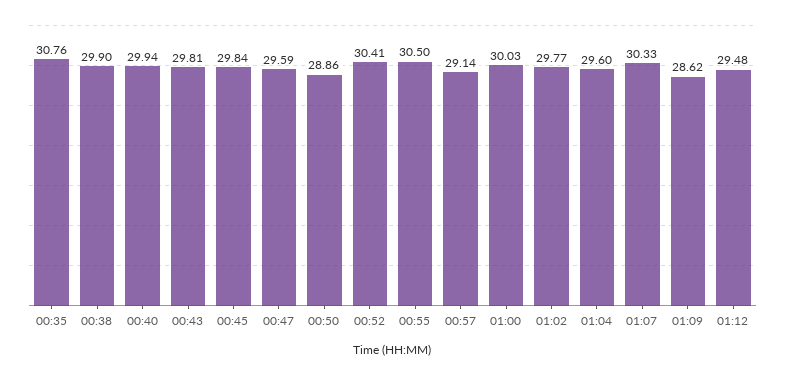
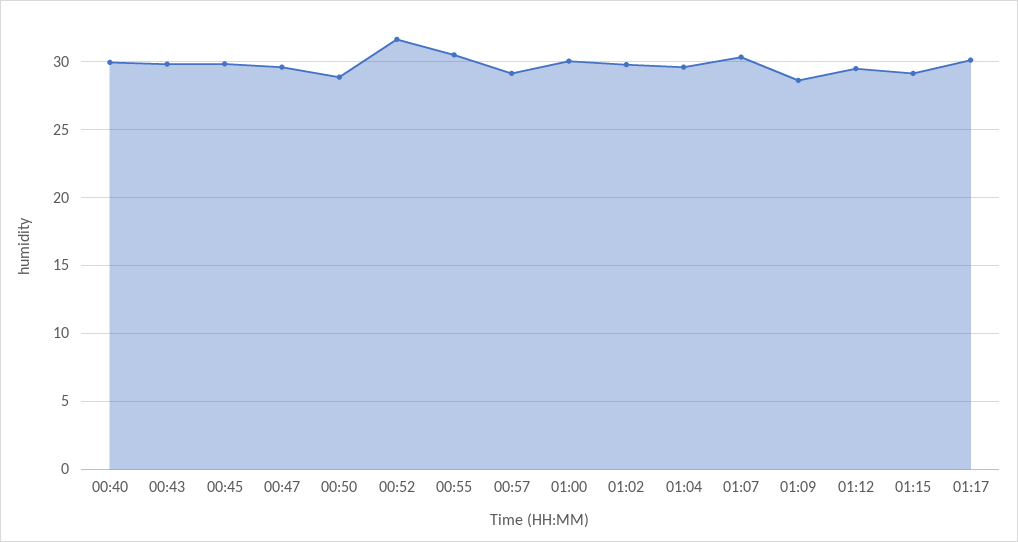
00:35: 30.76 -> none
00:38: 29.9 -> none
00:52: 30.41 -> 31.5
01:15: none -> 29
01:17: none -> 30

